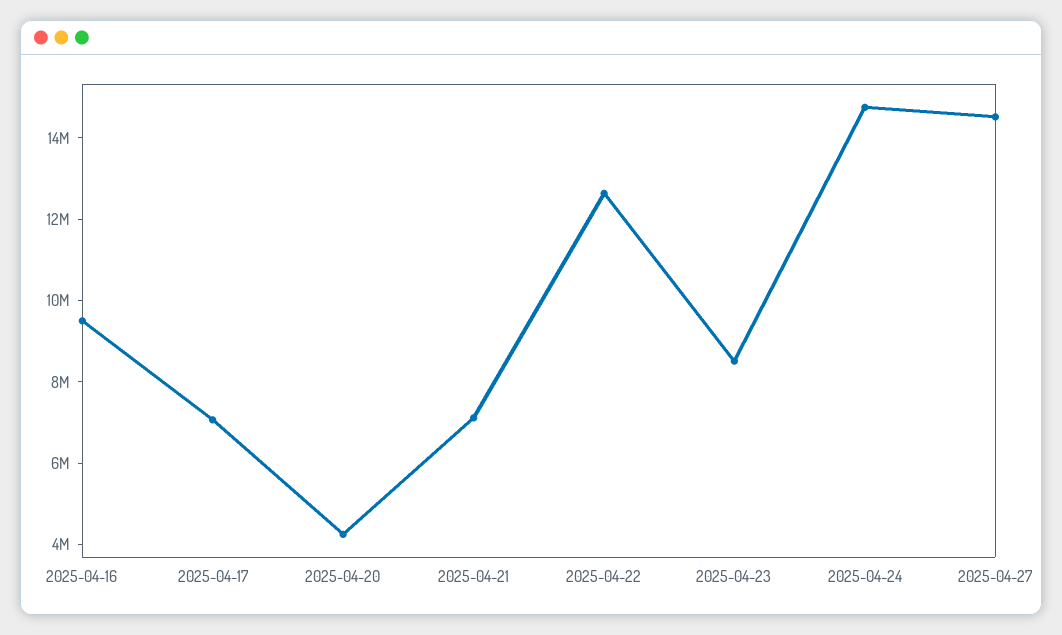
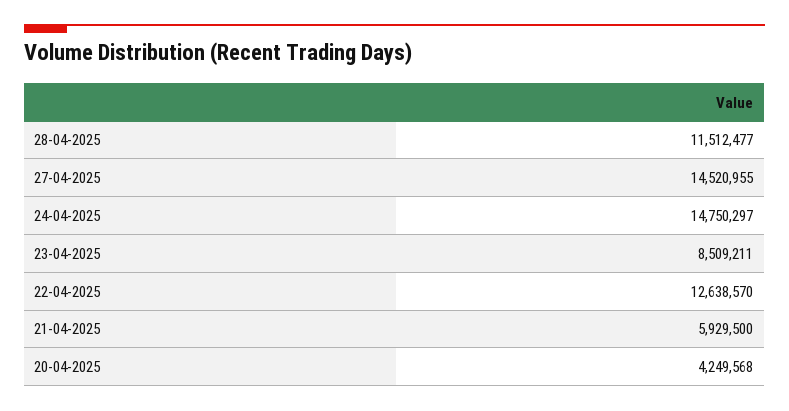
2025-04-16: 9500000 -> none
2025-04-17: 7000000 -> none
2025-04-21: 7000000 -> 5929500
28-04-2025: none -> 11512477

